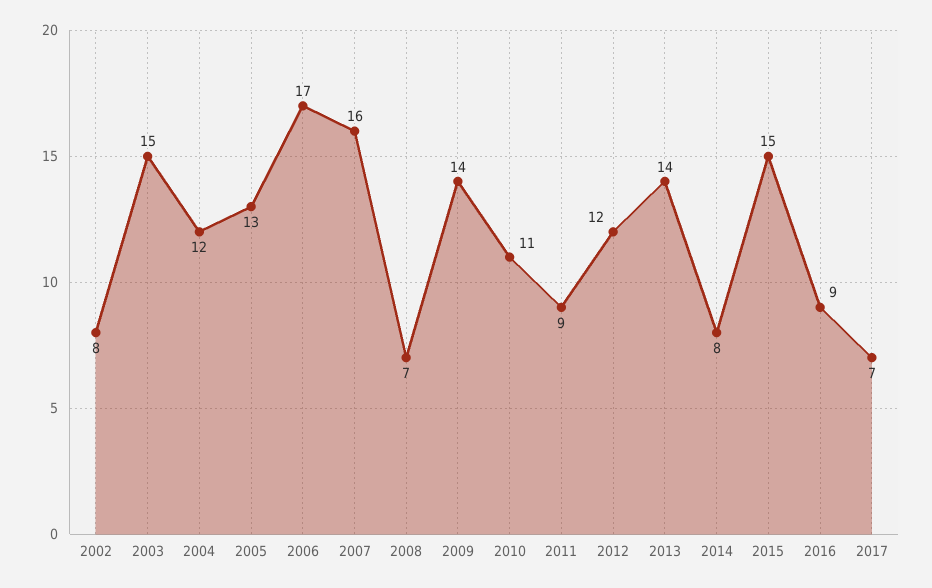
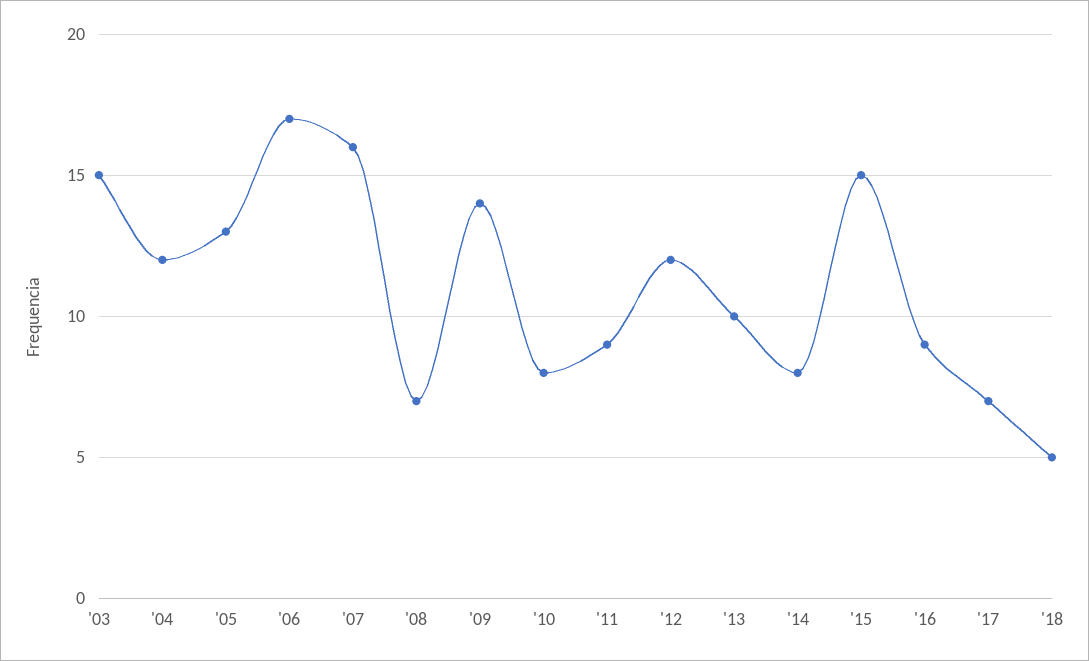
2002: 8 -> none
2010: 11 -> 8
2013: 14 -> 10
'18: none -> 5

